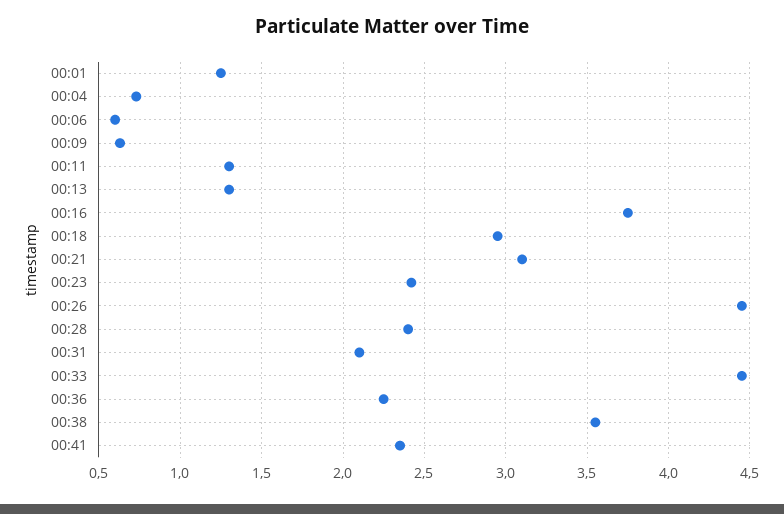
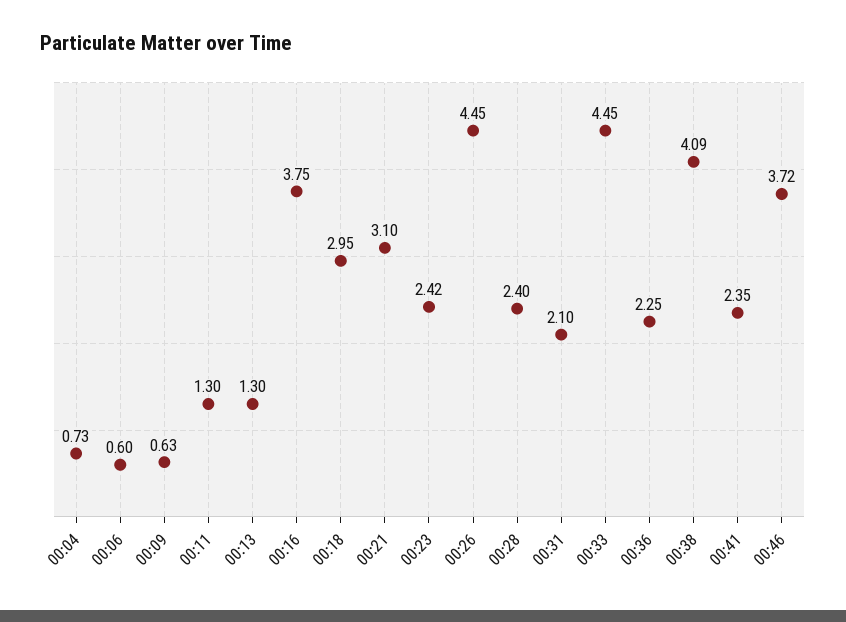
00:01: 1.25 -> none
00:38: 3.55 -> 4.09
00:46: none -> 3.72

